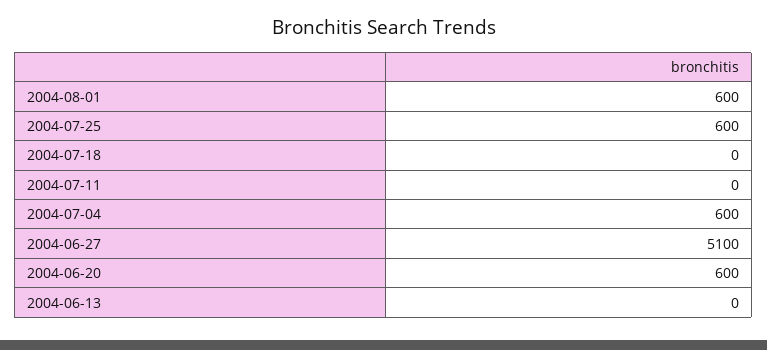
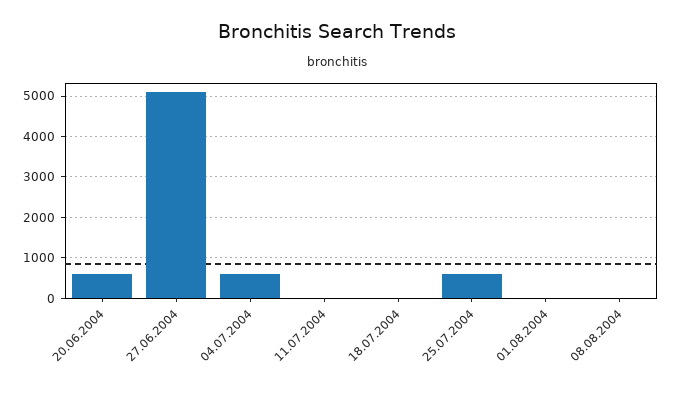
2004-08-01: 600 -> 0
2004-06-13: 0 -> none
08.08.2004: none -> 0

